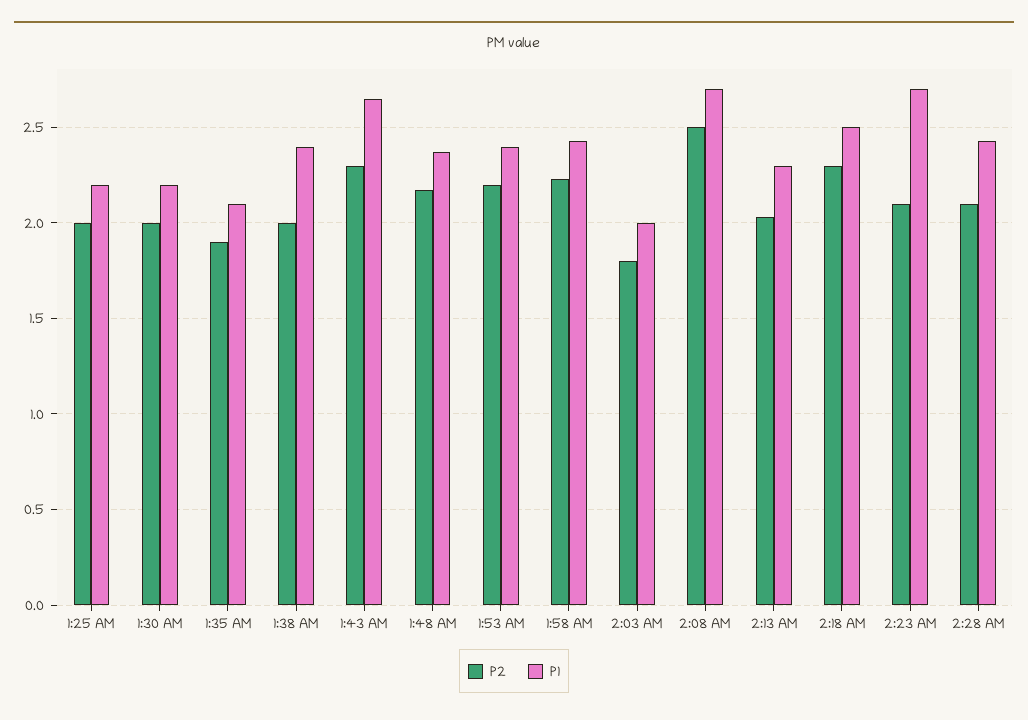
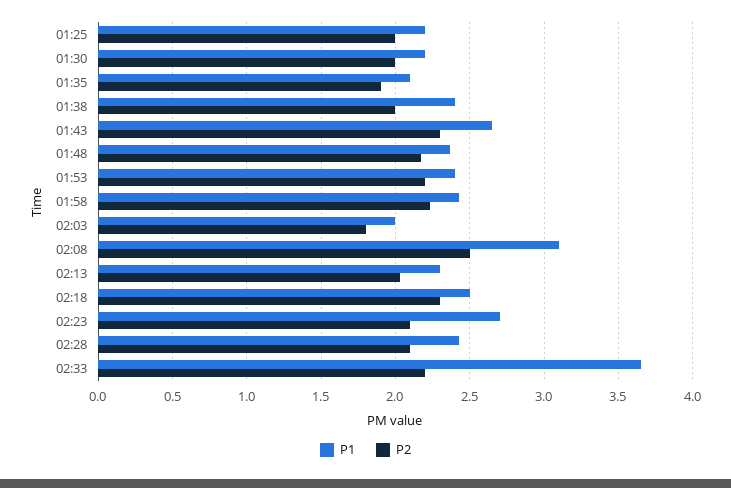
P1, 2:08 AM: 2.7 -> 3.1
P1, 02:33: none -> 3.65
P2, 02:33: none -> 2.2

